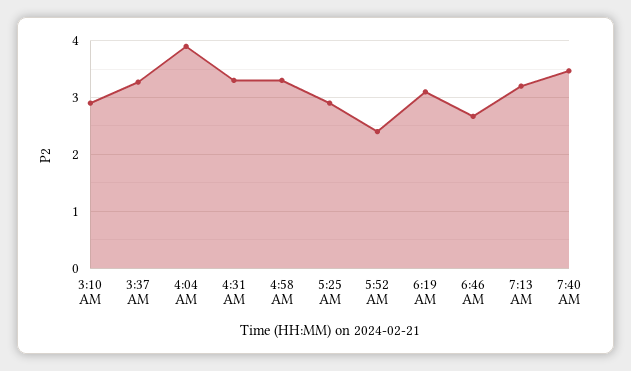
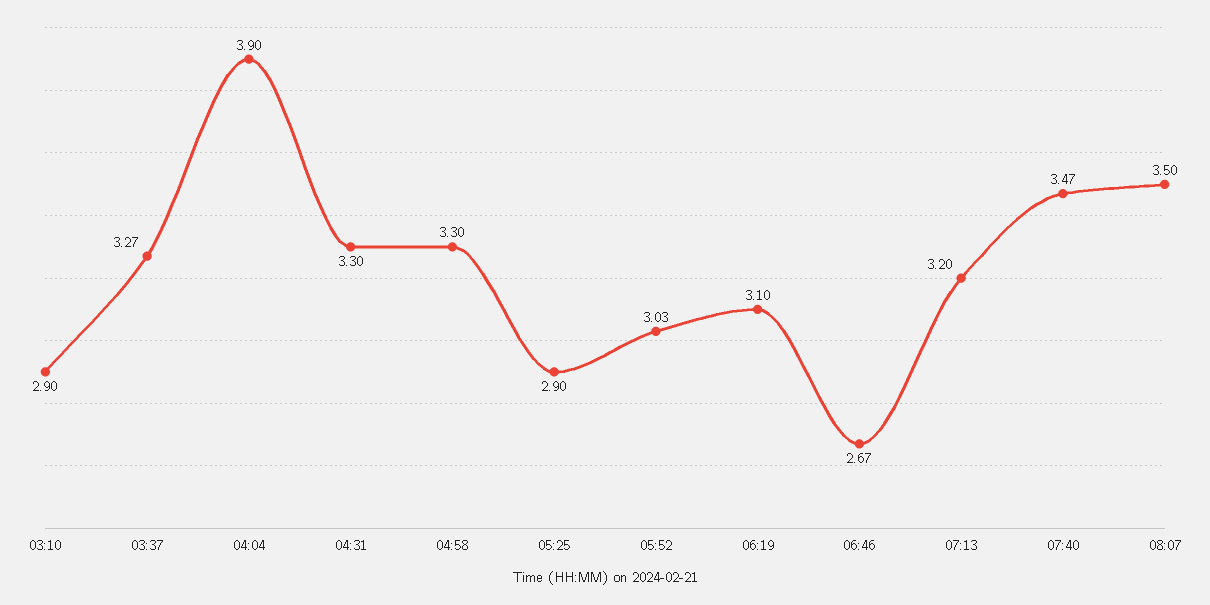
5:52 AM: 2.4 -> 3.03
08:07: none -> 3.5

